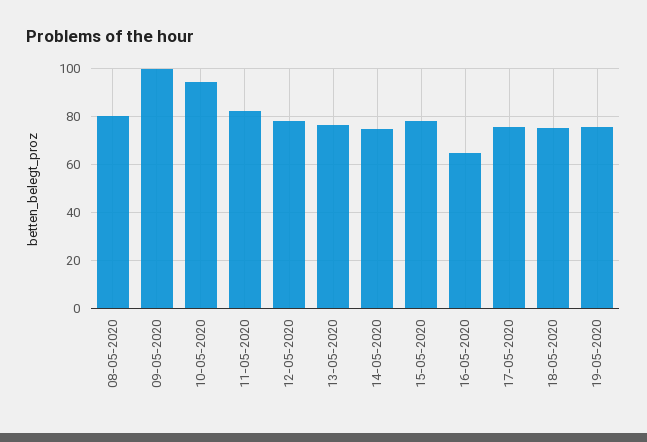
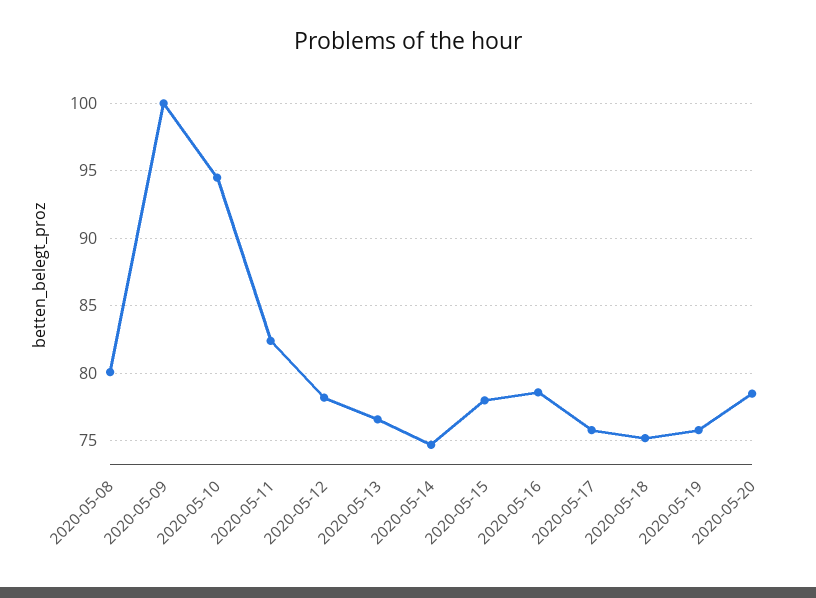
16-05-2020: 65 -> 78.5
2020-05-20: none -> 78.5

